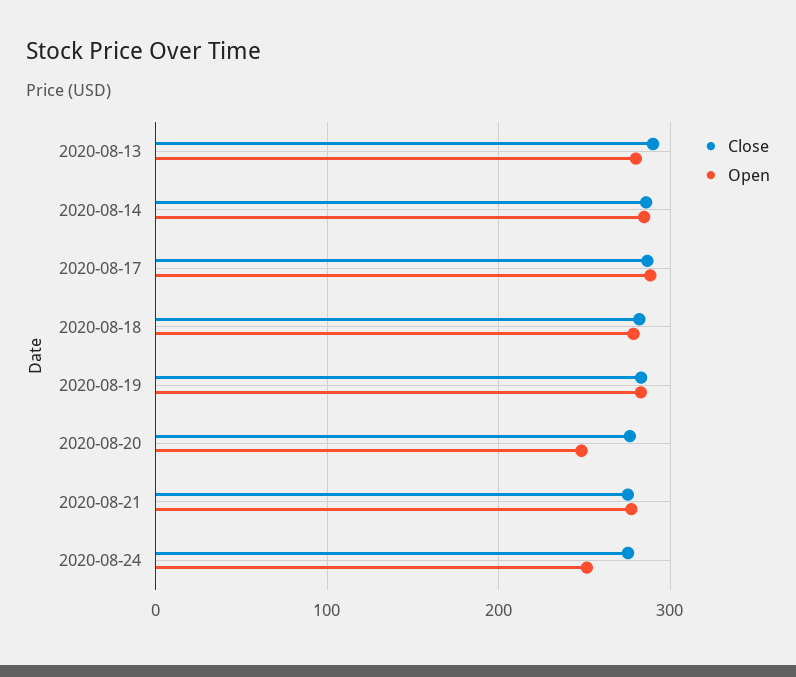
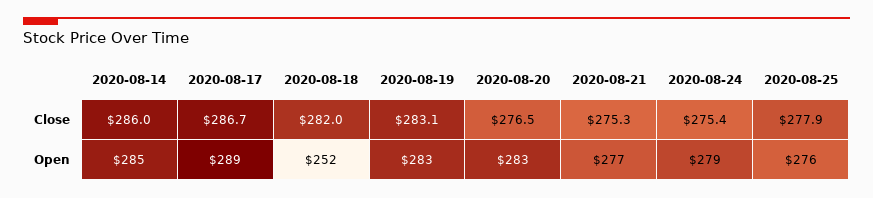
Close, 2020-08-13: 290 -> none
Open, 2020-08-13: 280 -> none
Open, 2020-08-18: 280 -> 252
Open, 2020-08-20: 250 -> 283
Open, 2020-08-24: 250 -> 279
Close, 2020-08-25: none -> 277.9
Open, 2020-08-25: none -> 276

